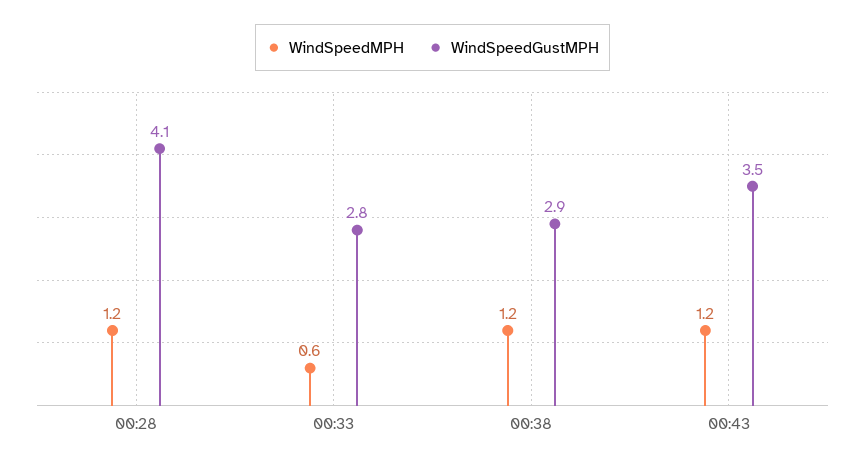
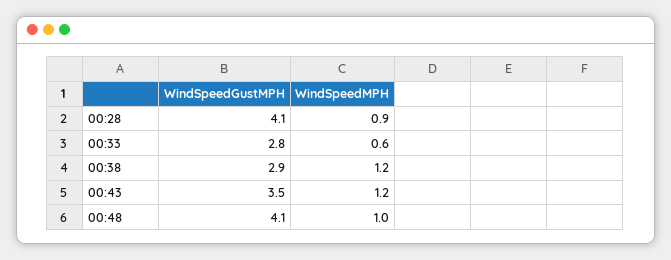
WindSpeedMPH, 00:28: 1.2 -> 0.9
WindSpeedGustMPH, 00:48: none -> 4.1
WindSpeedMPH, 00:48: none -> 1

